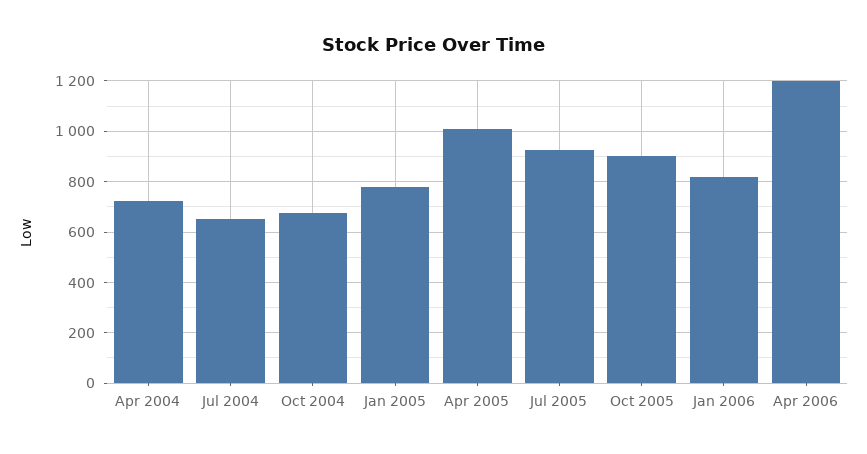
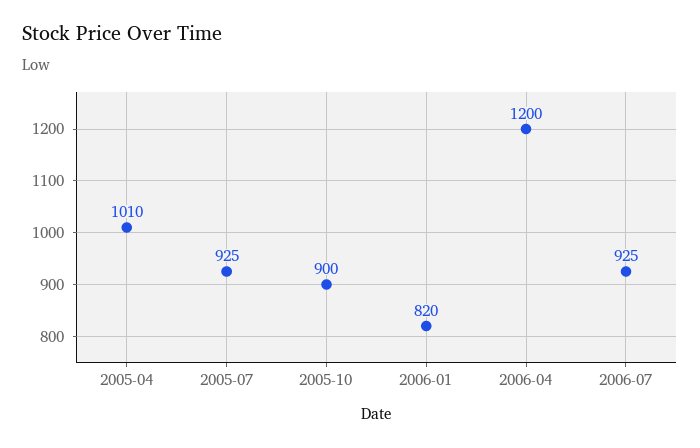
Apr 2004: 725 -> none
Jul 2004: 650 -> none
Oct 2004: 675 -> none
Jan 2005: 775 -> none
2006-07: none -> 925

